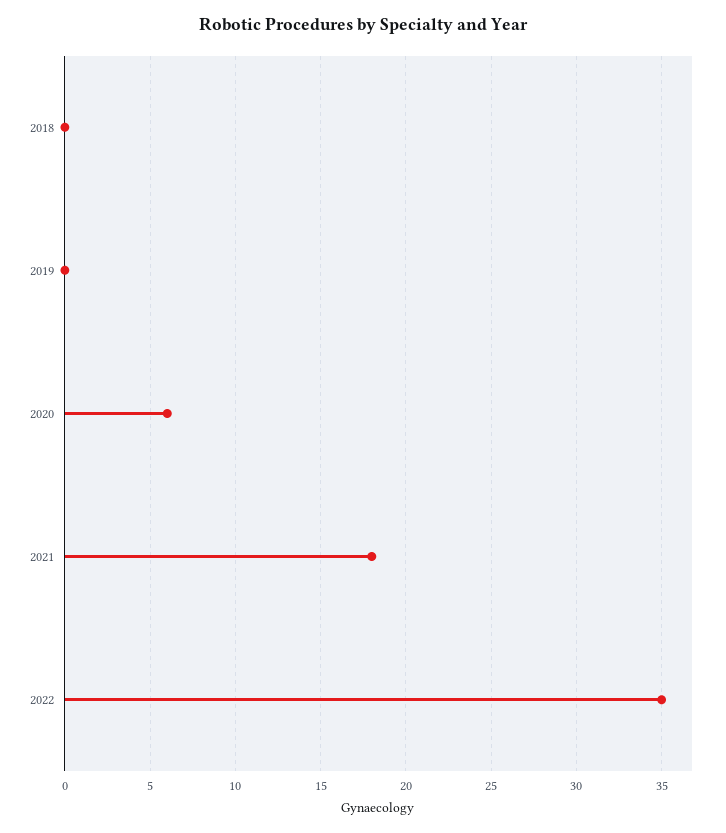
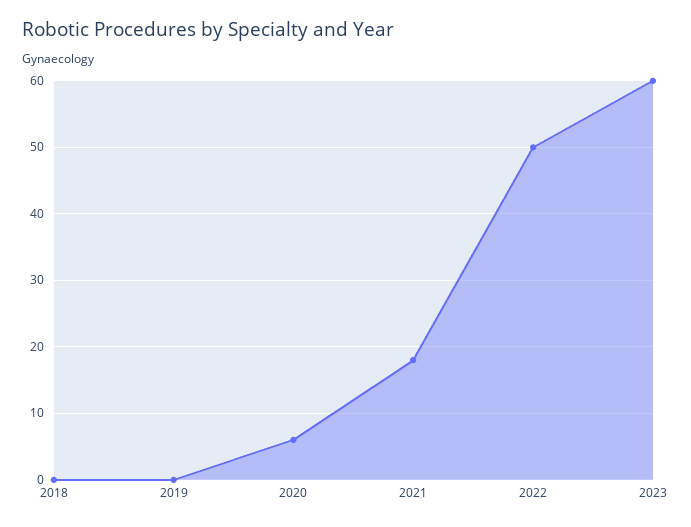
2022: 35 -> 50
2023: none -> 60

